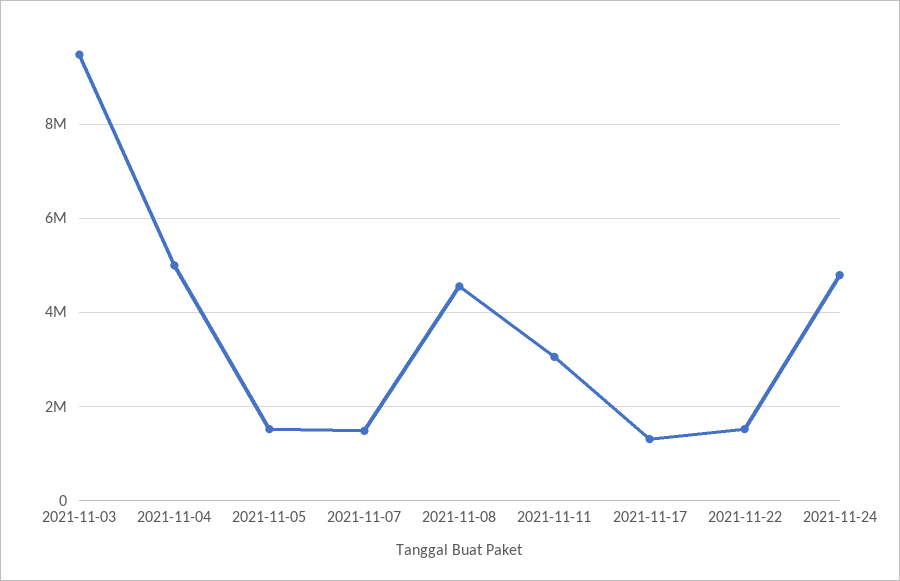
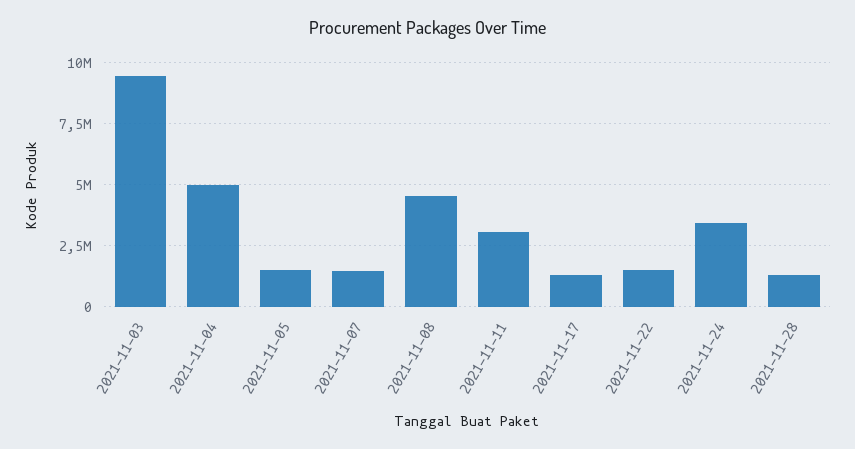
2021-11-24: 4800000 -> 3500000
2021-11-28: none -> 1250000

